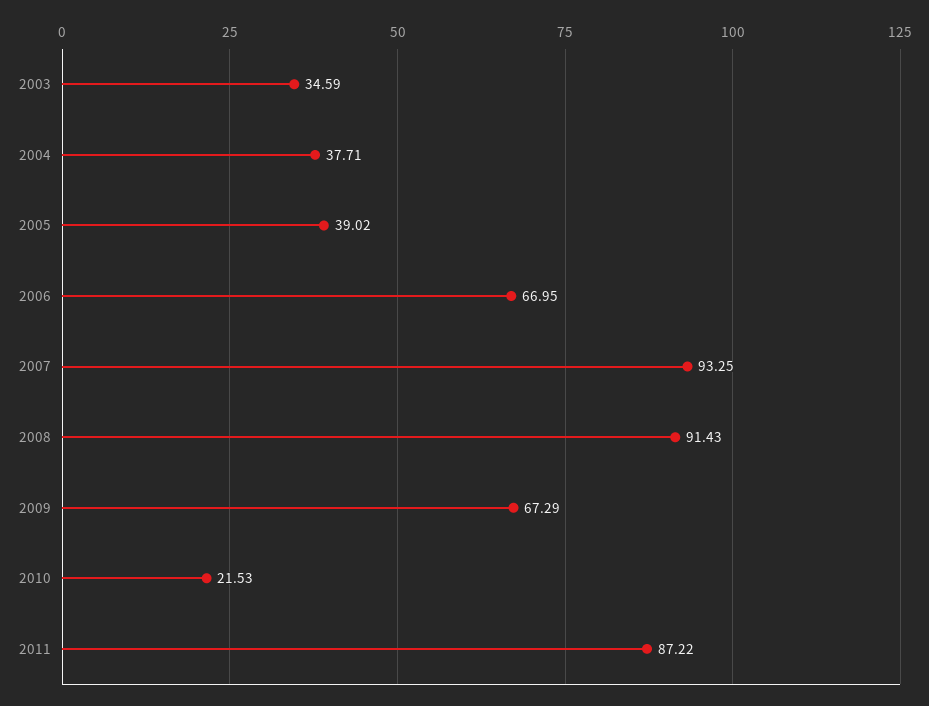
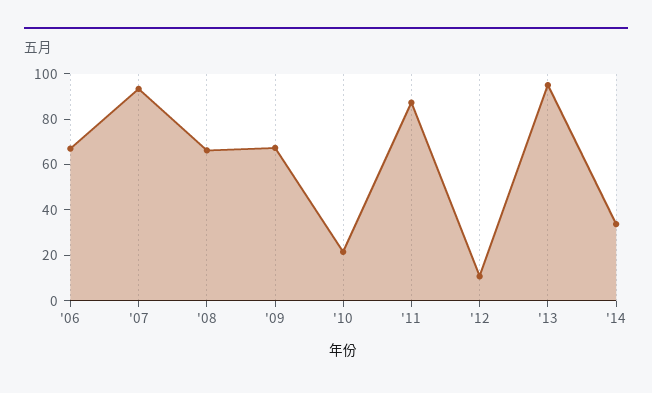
2003: 34.59 -> none
2004: 37.71 -> none
2005: 39.02 -> none
2008: 91.43 -> 65
'12: none -> 10
'13: none -> 95
'14: none -> 35

